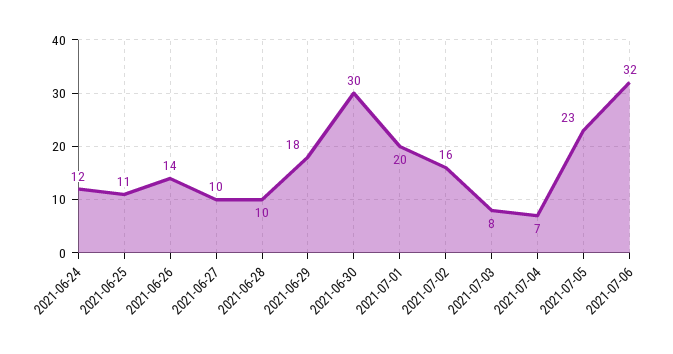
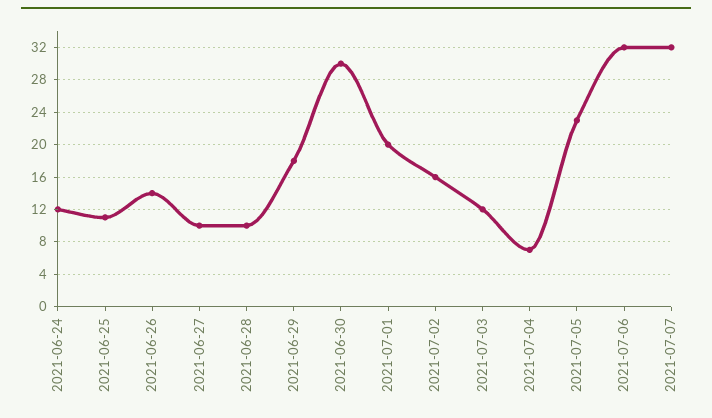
2021-07-03: 8 -> 12
2021-07-07: none -> 32

